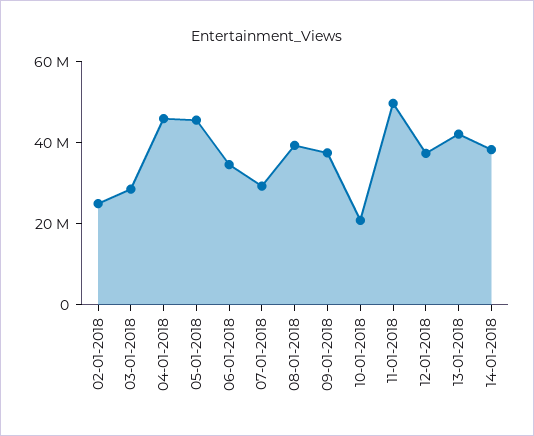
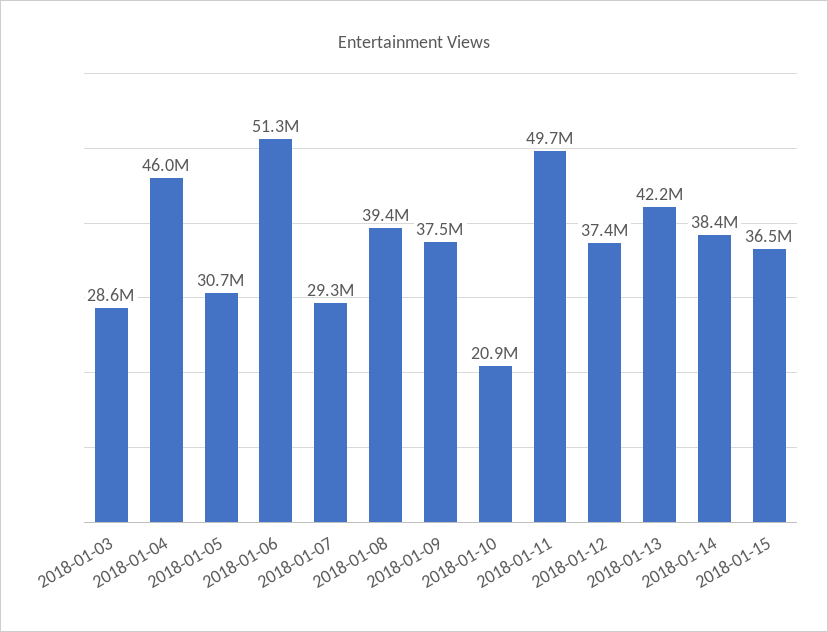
02-01-2018: 25000000 -> none
05-01-2018: 45000000 -> 30700000
06-01-2018: 35000000 -> 51300000
2018-01-15: none -> 36500000

